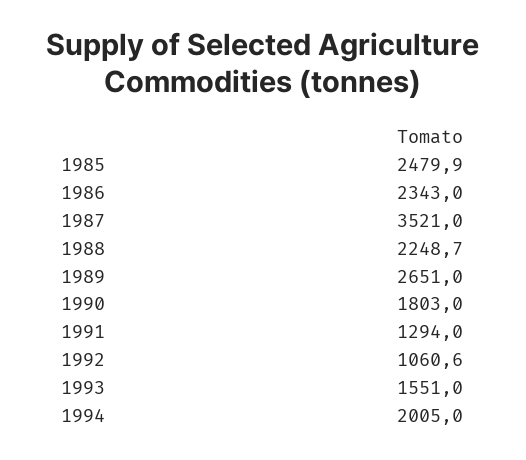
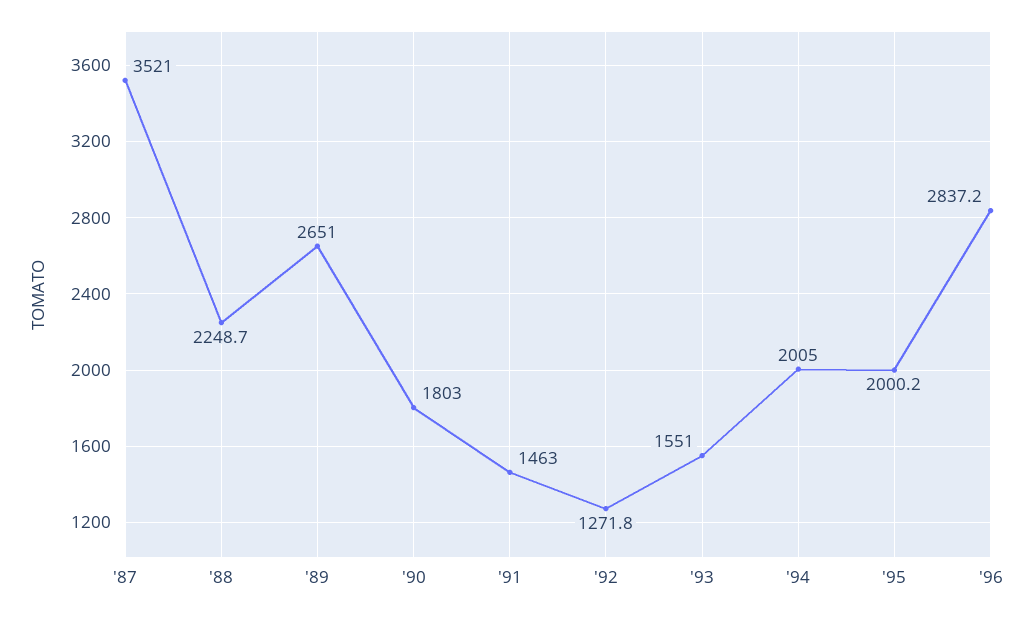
1985: 2479.9 -> none
1986: 2343 -> none
1991: 1294 -> 1463
1992: 1060.6 -> 1271.8
'95: none -> 2000.2
'96: none -> 2837.2

